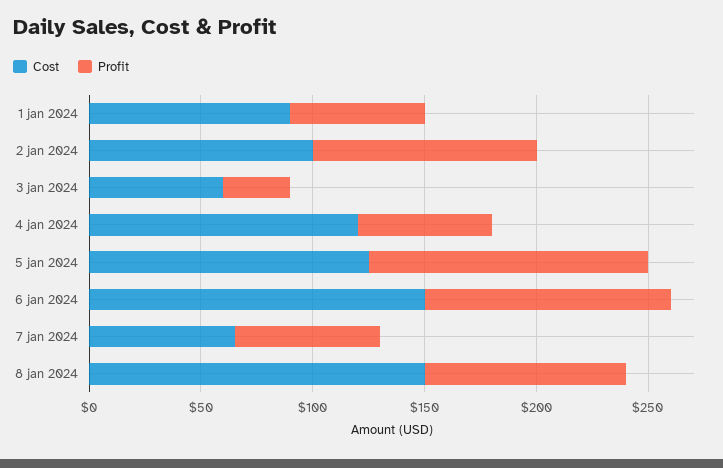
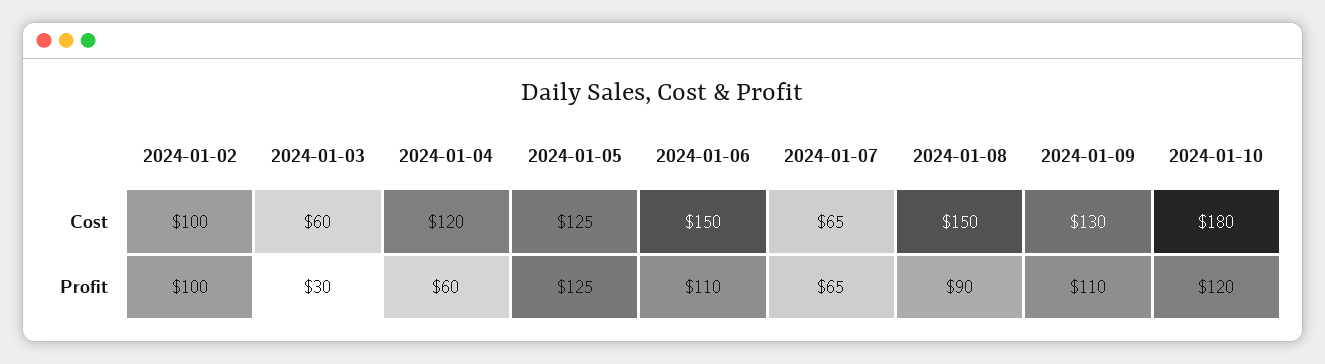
Cost, 1 jan 2024: 90 -> none
Profit, 1 jan 2024: 60 -> none
Cost, 2024-01-09: none -> 130
Cost, 2024-01-10: none -> 180
Profit, 2024-01-09: none -> 110
Profit, 2024-01-10: none -> 120

